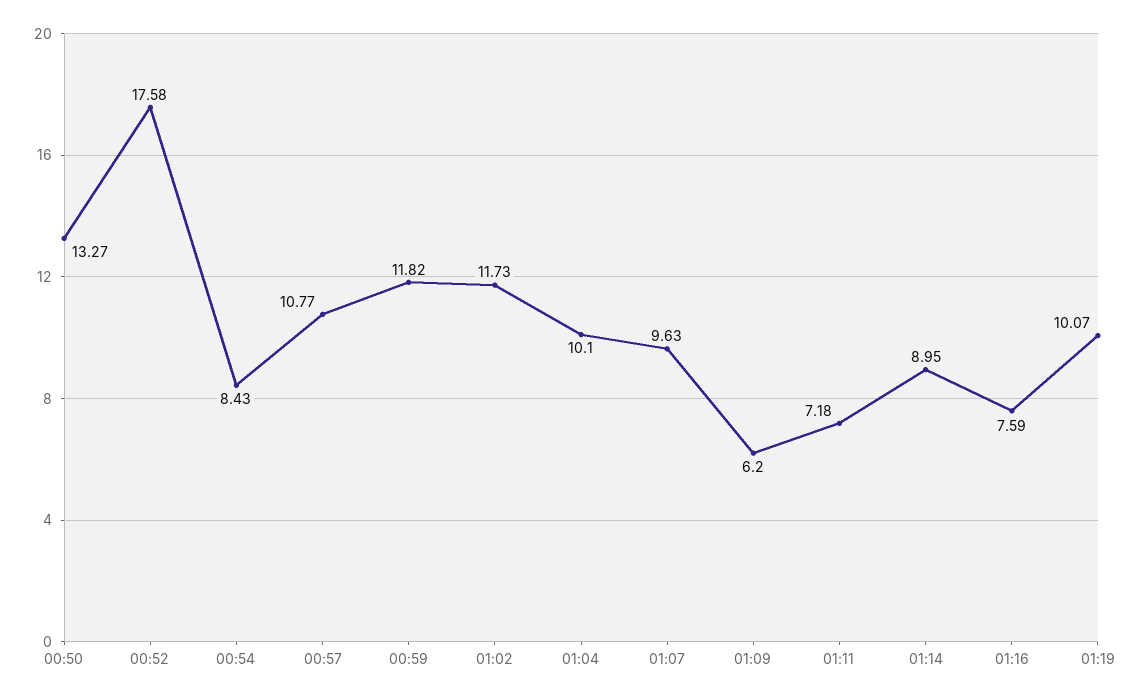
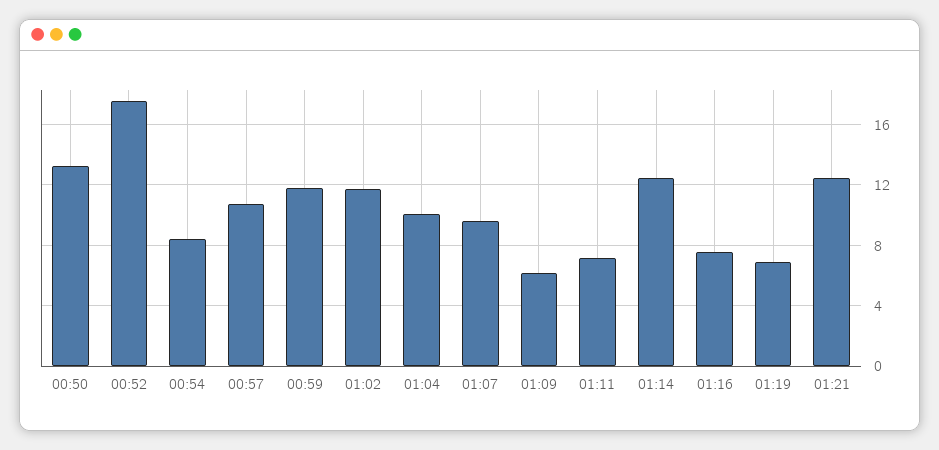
01:14: 8.95 -> 12.5
01:19: 10.07 -> 7
01:21: none -> 12.5

